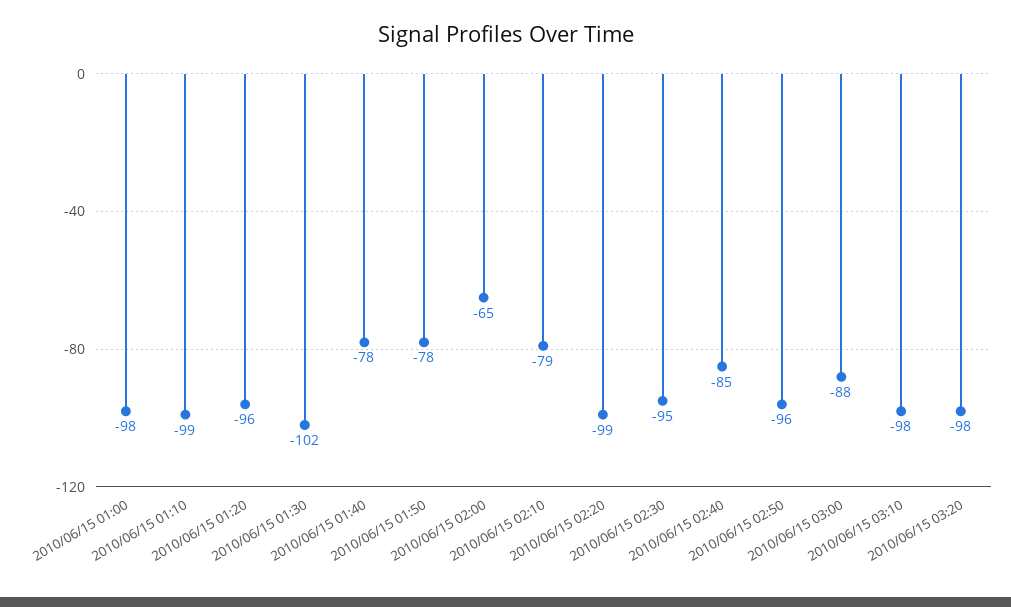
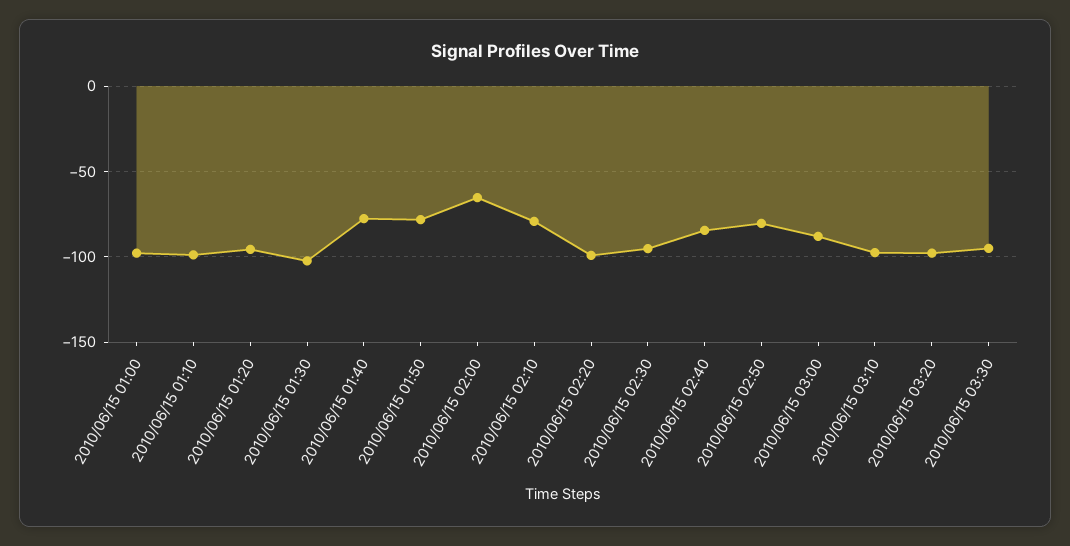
2010/06/15 02:50: -96 -> -80
2010/06/15 03:30: none -> -95

